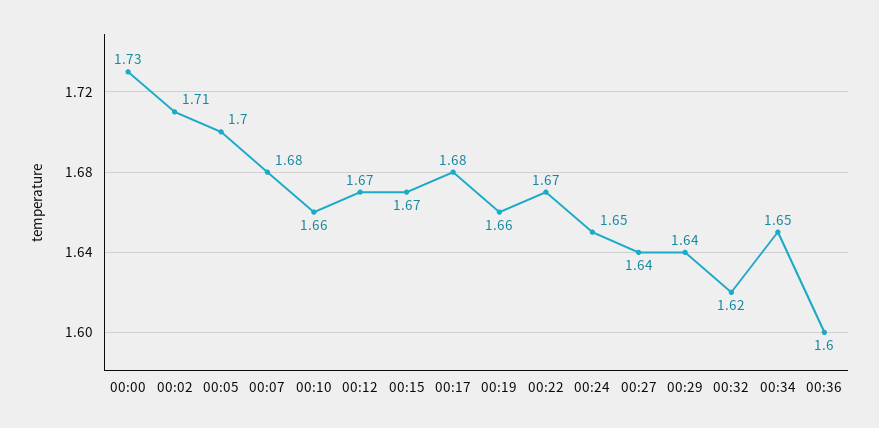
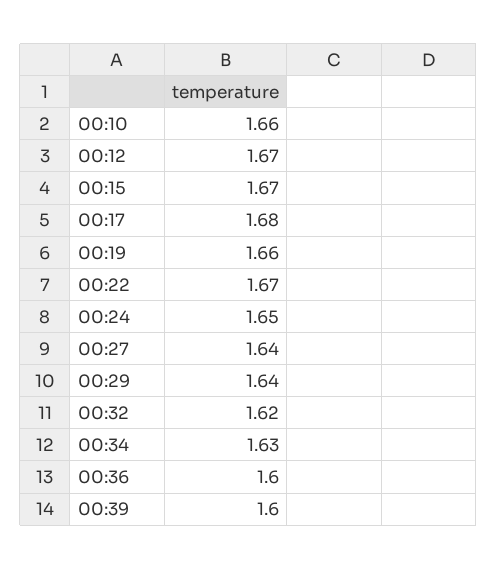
00:00: 1.73 -> none
00:02: 1.71 -> none
00:05: 1.7 -> none
00:07: 1.68 -> none
00:34: 1.65 -> 1.63
00:39: none -> 1.6

